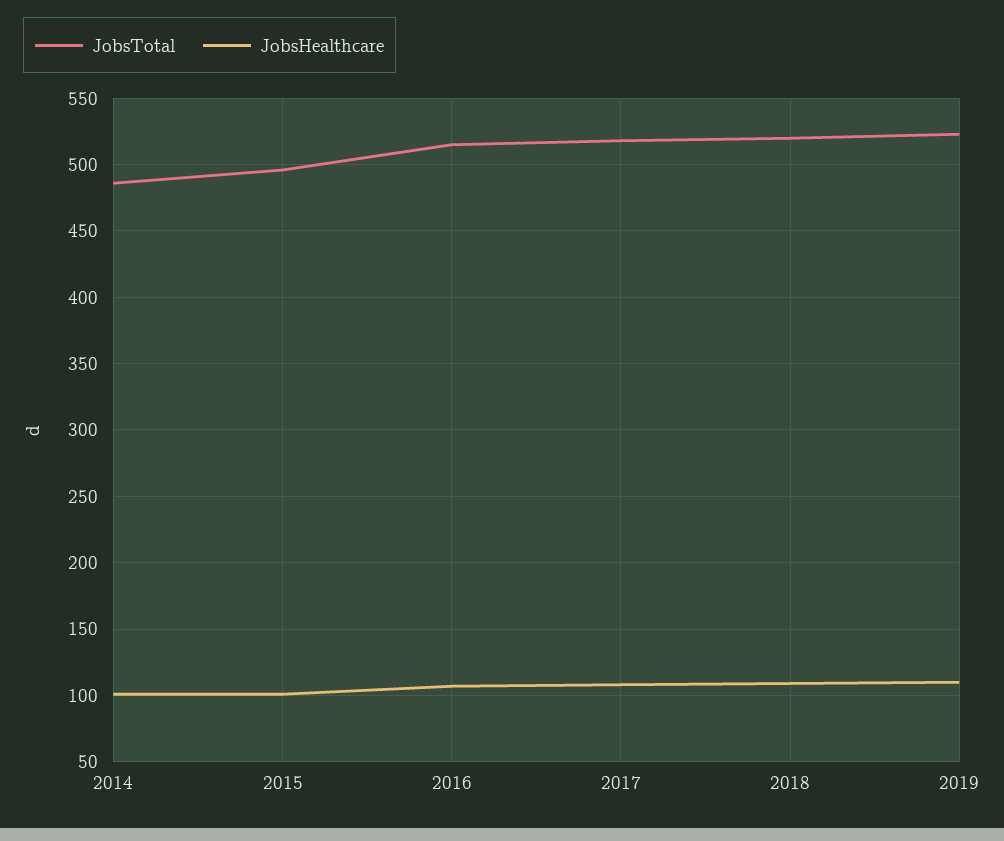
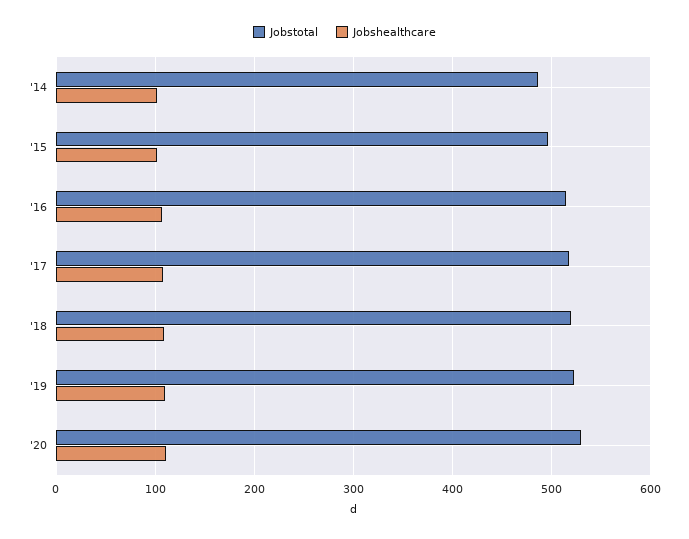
JobsTotal, '20: none -> 530
JobsHealthcare, '20: none -> 110

